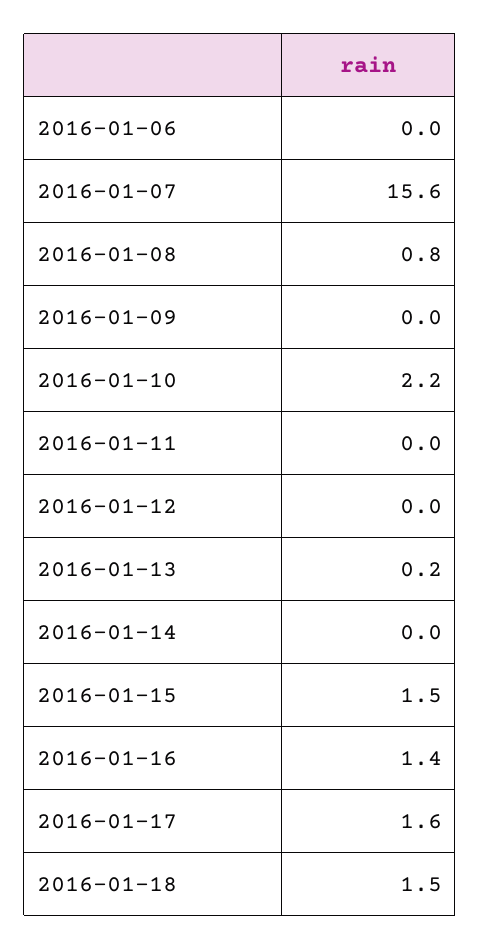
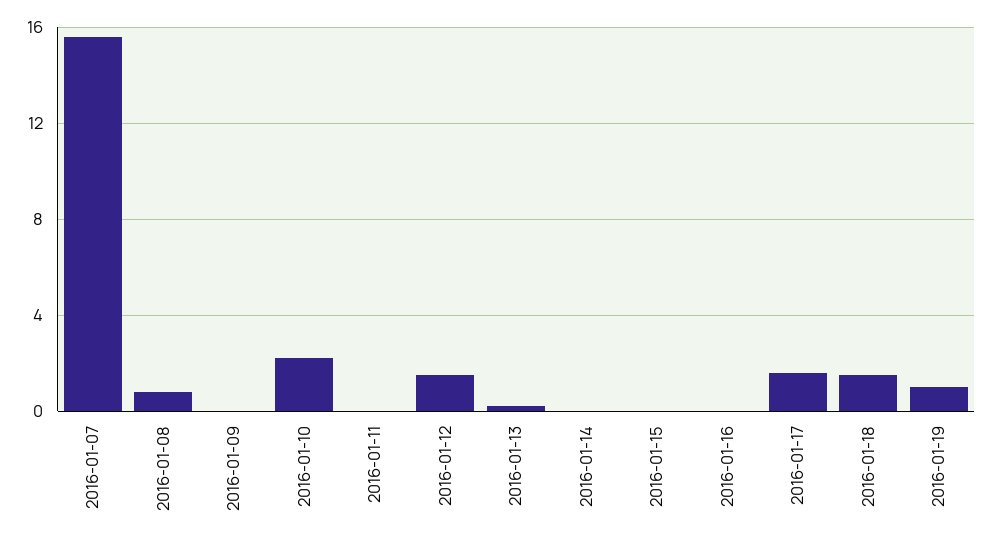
2016-01-06: 0 -> none
2016-01-12: 0 -> 1.5
2016-01-15: 1.5 -> 0
2016-01-16: 1.4 -> 0
2016-01-19: none -> 1

